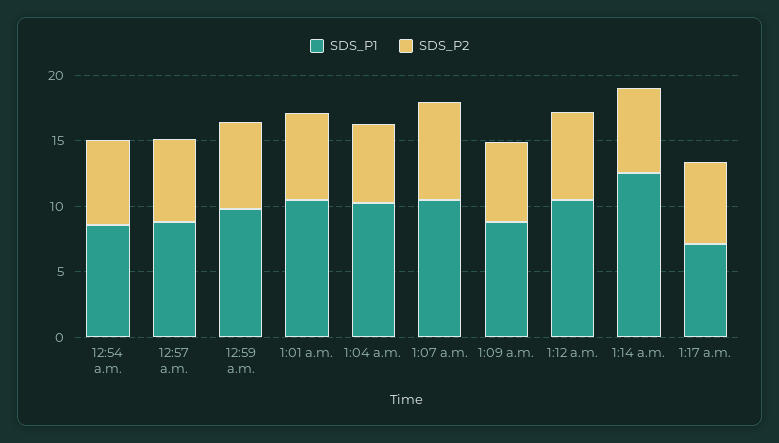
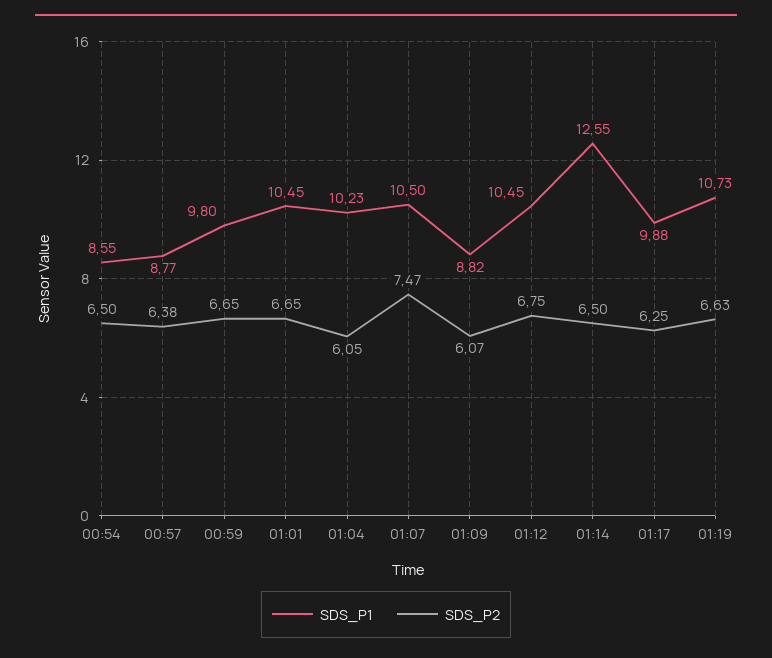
SDS_P1, 1:17 a.m.: 7 -> 9.88
SDS_P1, 01:19: none -> 10.73
SDS_P2, 01:19: none -> 6.63

